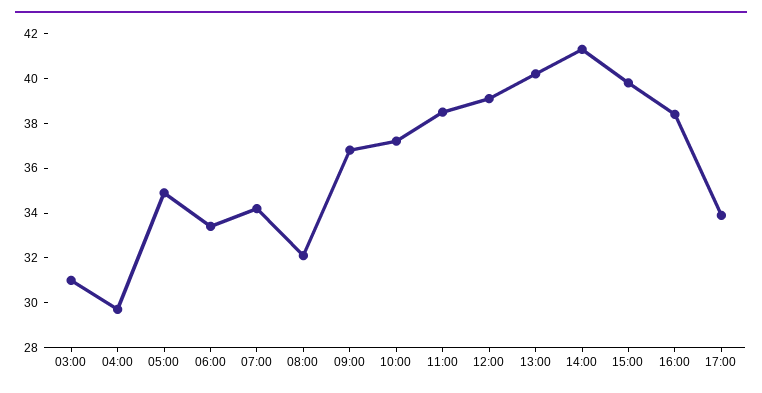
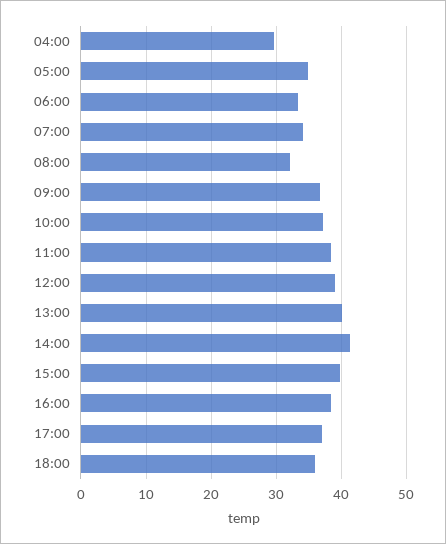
03:00: 31 -> none
17:00: 34 -> 37
18:00: none -> 36

